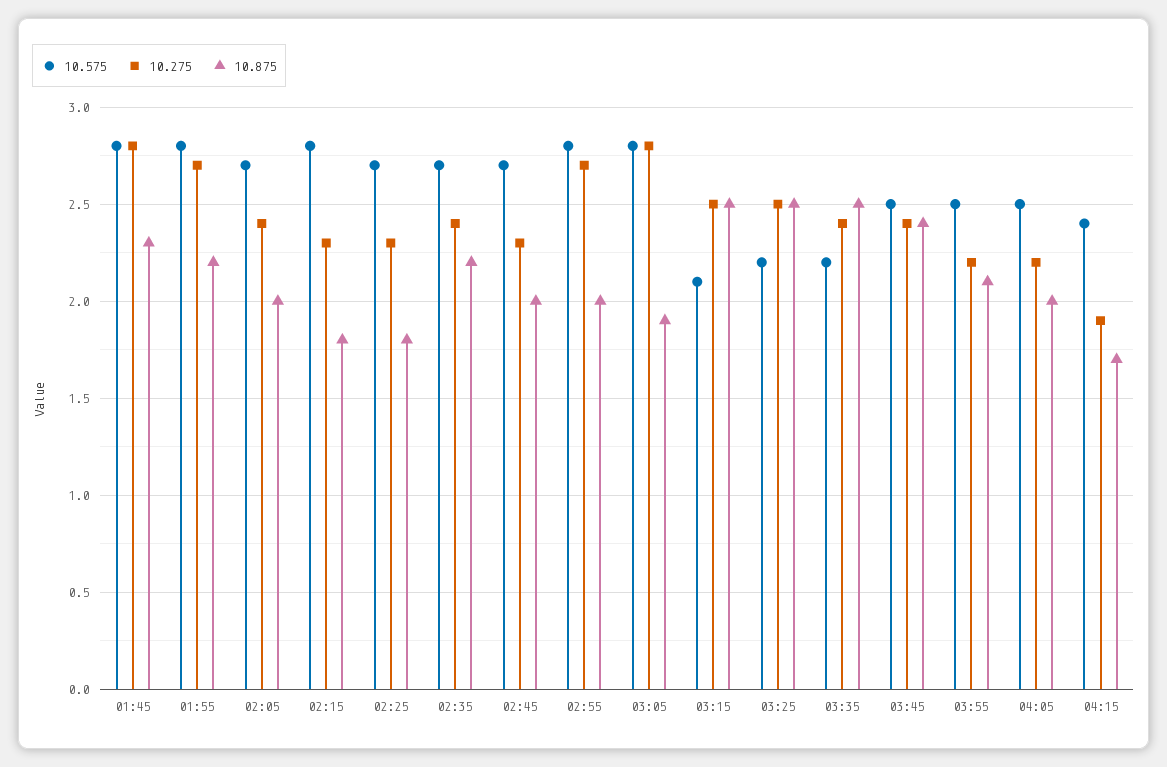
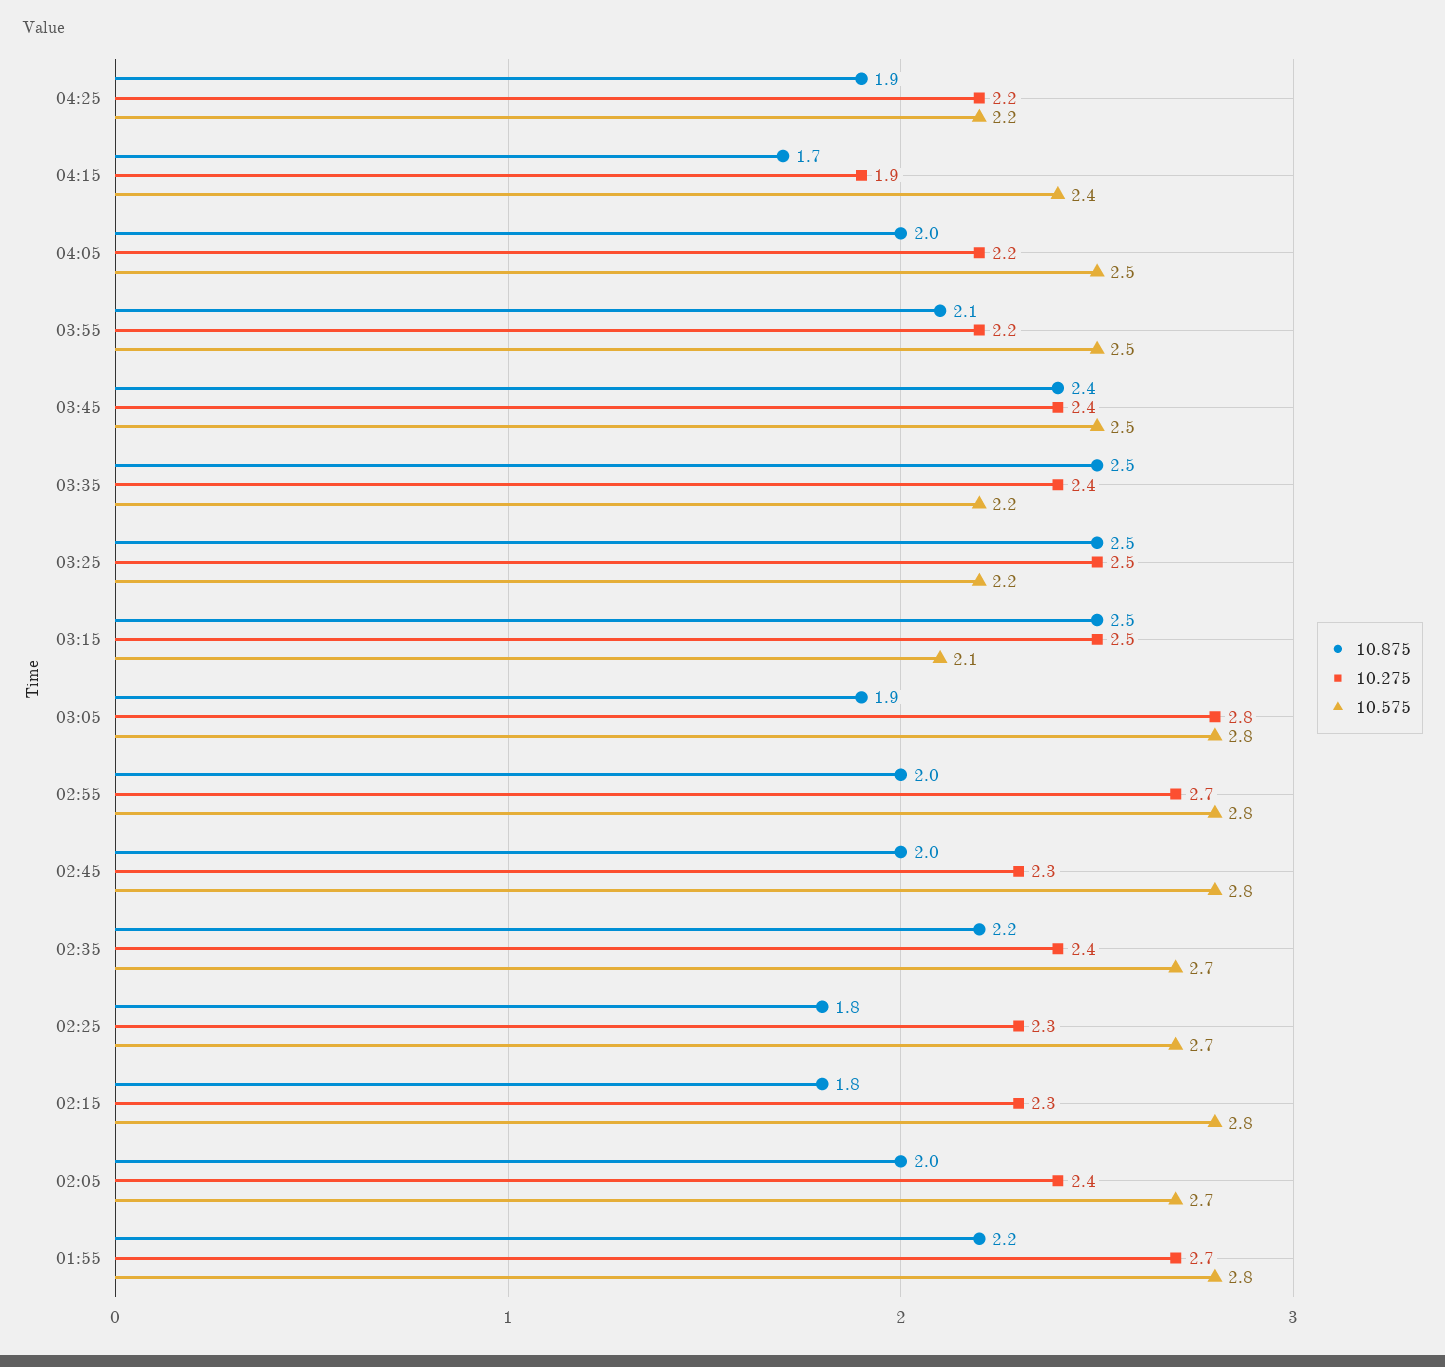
10.575, 01:45: 2.8 -> none
10.275, 01:45: 2.8 -> none
10.875, 01:45: 2.3 -> none
10.575, 02:45: 2.7 -> 2.8
10.875, 04:25: none -> 1.9
10.275, 04:25: none -> 2.2
10.575, 04:25: none -> 2.2

